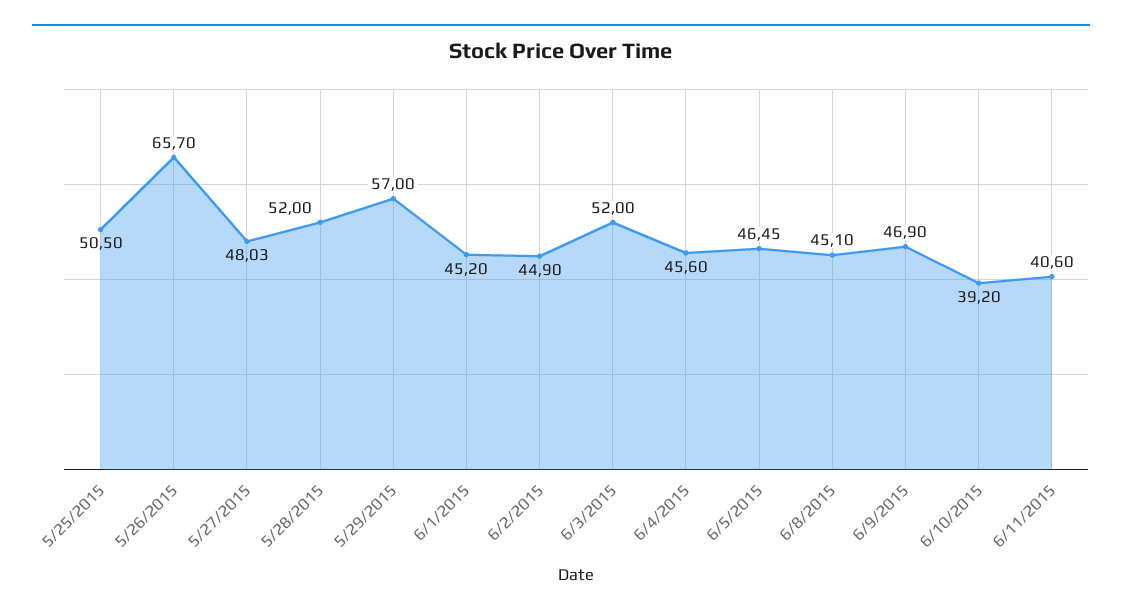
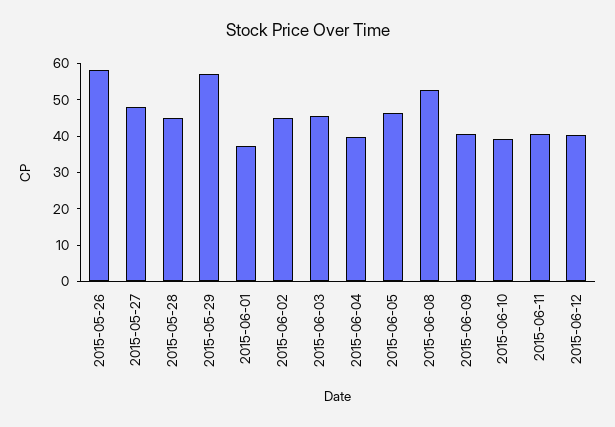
5/25/2015: 50.5 -> none
5/26/2015: 65.7 -> 57.5
5/28/2015: 52 -> 45
6/1/2015: 45.2 -> 37.5
6/3/2015: 52 -> 45
6/4/2015: 45.6 -> 40
6/8/2015: 45.1 -> 52.5
6/9/2015: 46.9 -> 40
2015-06-12: none -> 40

